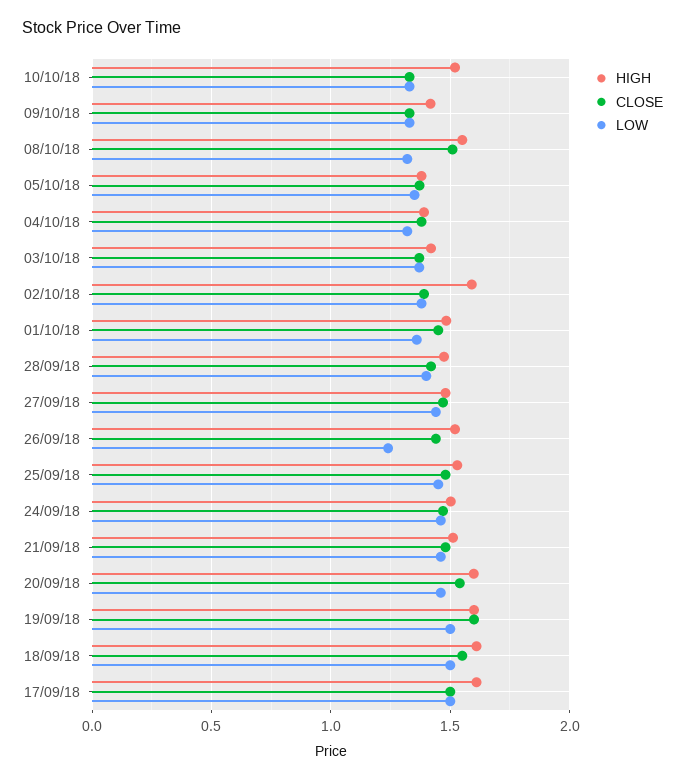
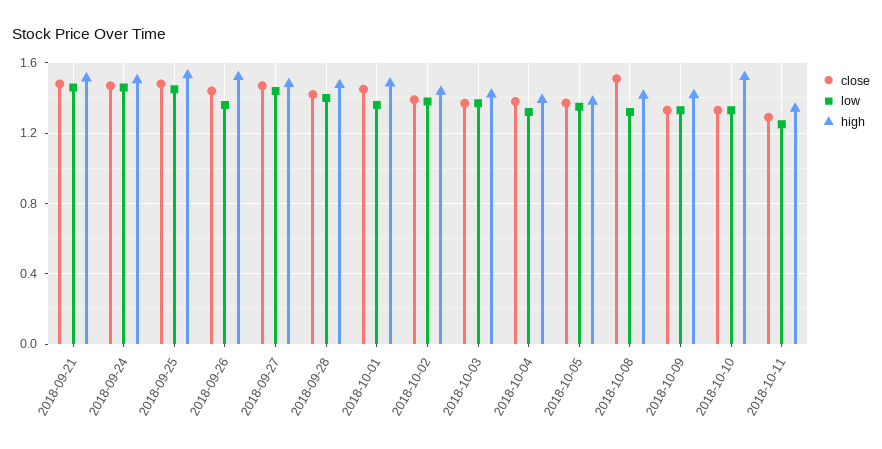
HIGH, 08/10/18: 1.55 -> 1.4
HIGH, 02/10/18: 1.6 -> 1.45
LOW, 26/09/18: 1.25 -> 1.35
HIGH, 20/09/18: 1.6 -> none
CLOSE, 20/09/18: 1.55 -> none
LOW, 20/09/18: 1.45 -> none
HIGH, 19/09/18: 1.6 -> none
CLOSE, 19/09/18: 1.6 -> none
LOW, 19/09/18: 1.5 -> none
HIGH, 18/09/18: 1.6 -> none
CLOSE, 18/09/18: 1.55 -> none
LOW, 18/09/18: 1.5 -> none
HIGH, 17/09/18: 1.6 -> none
CLOSE, 17/09/18: 1.5 -> none
LOW, 17/09/18: 1.5 -> none
CLOSE, 2018-10-11: none -> 1.3
LOW, 2018-10-11: none -> 1.25
HIGH, 2018-10-11: none -> 1.35

